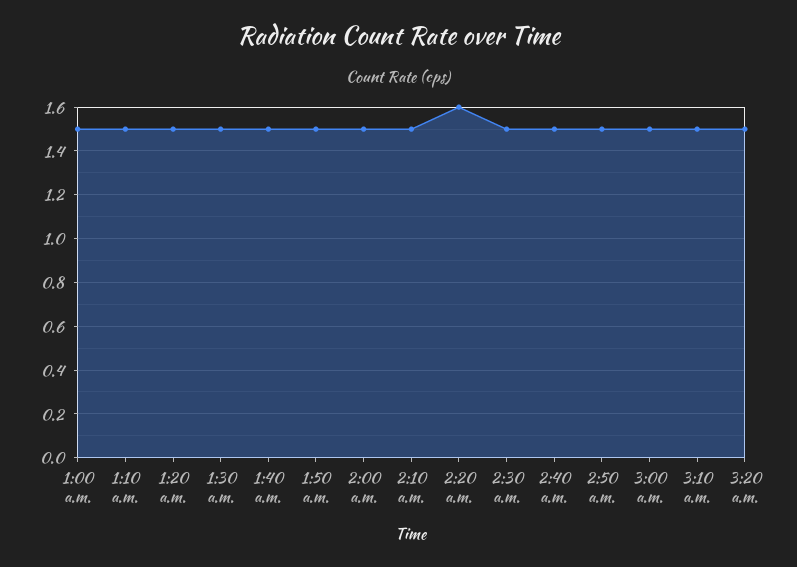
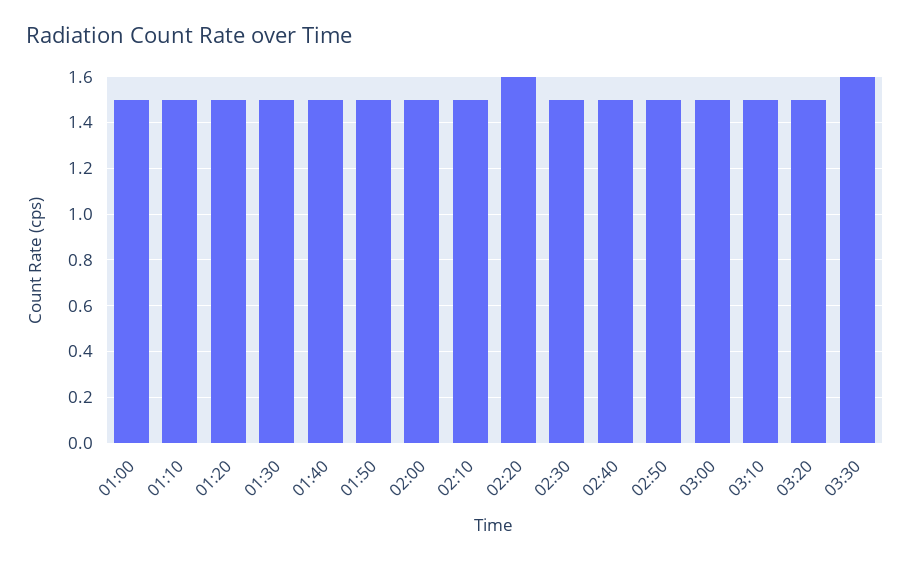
03:30: none -> 1.6

